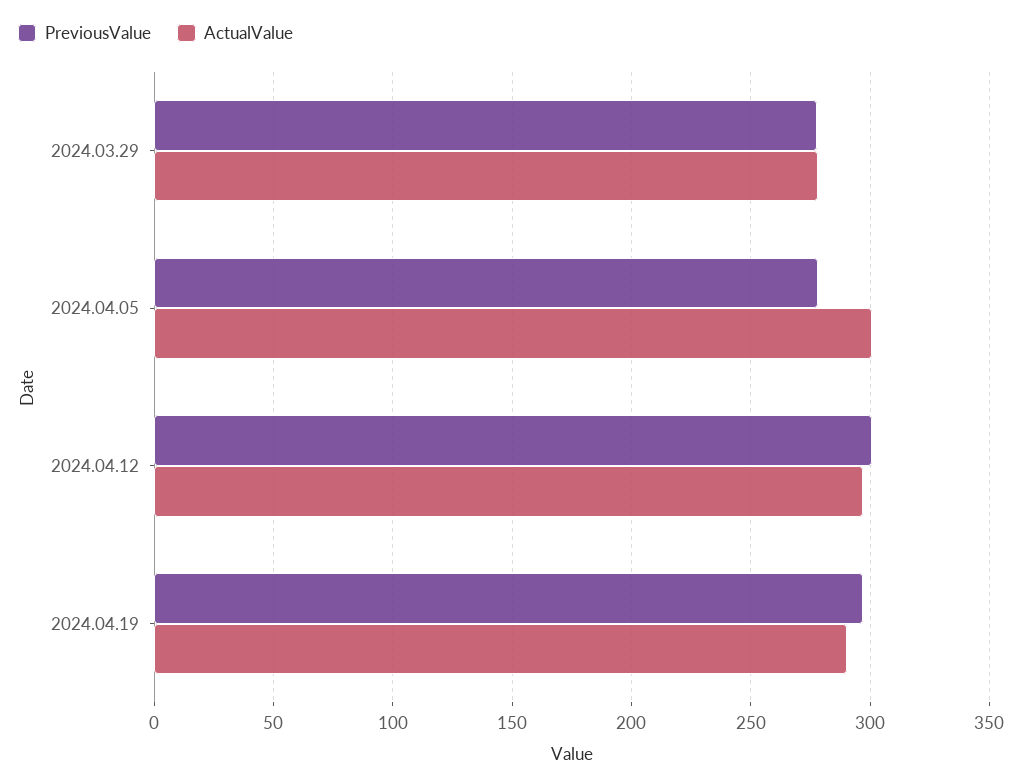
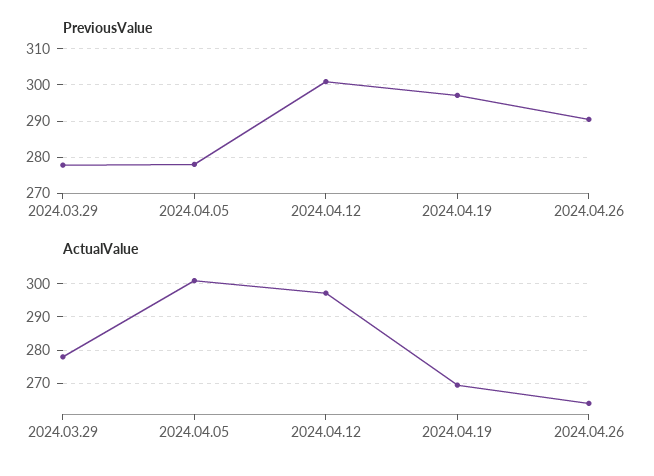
ActualValue, 2024.04.19: 290 -> 270
PreviousValue, 2024.04.26: none -> 290
ActualValue, 2024.04.26: none -> 264

